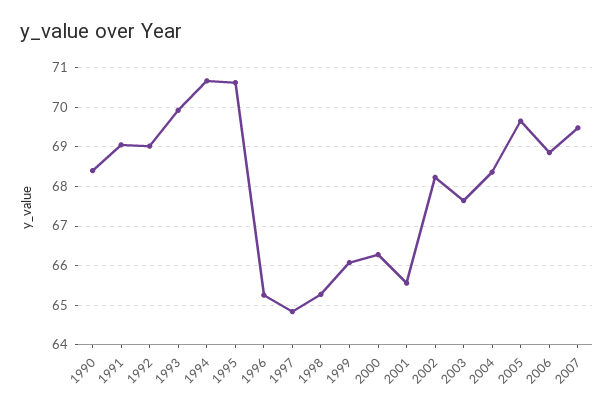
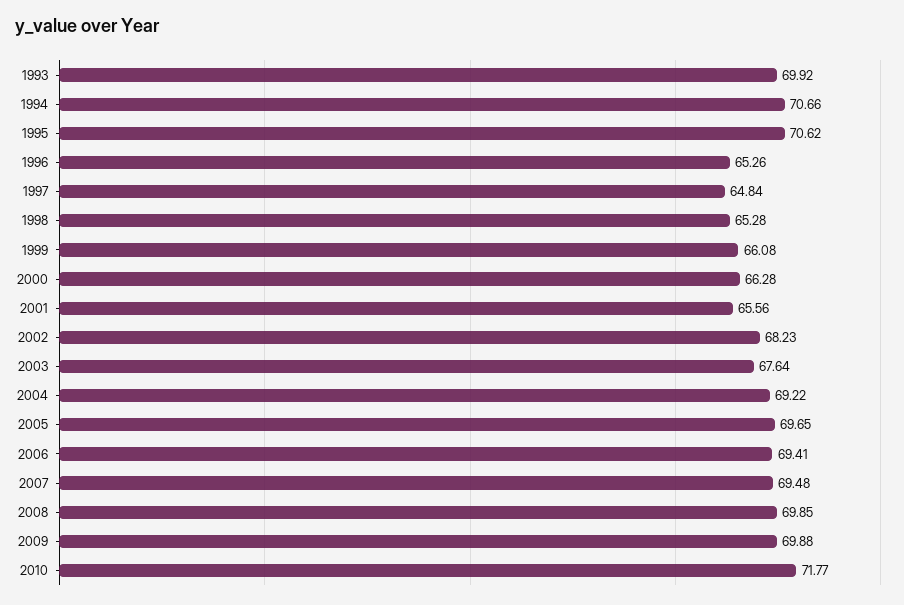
1990: 68.4 -> none
1991: 69 -> none
1992: 69 -> none
2004: 68.4 -> 69.22
2006: 68.8 -> 69.41
2008: none -> 69.85
2009: none -> 69.88
2010: none -> 71.77

